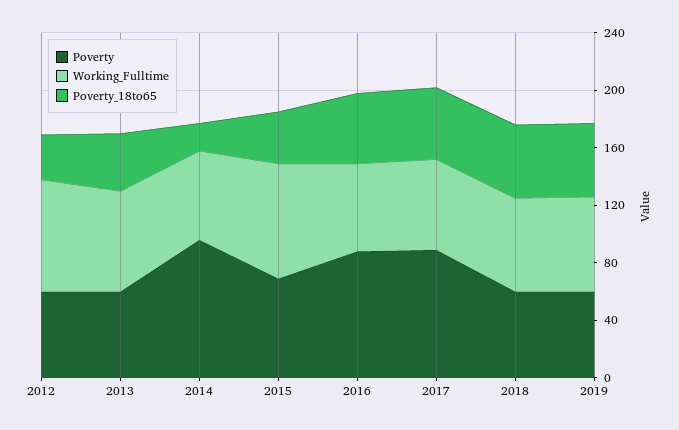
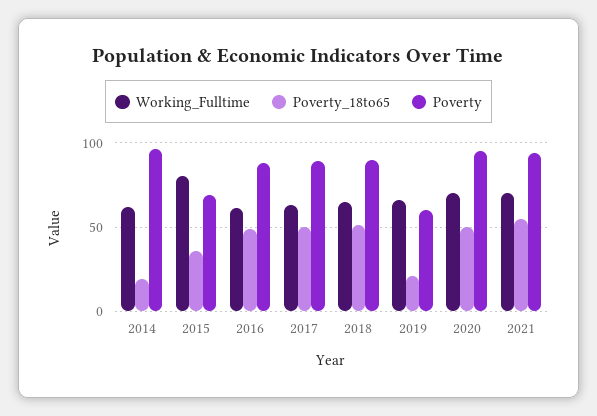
Poverty, 2012: 60 -> none
Working_Fulltime, 2012: 80 -> none
Poverty_18to65, 2012: 30 -> none
Poverty, 2013: 60 -> none
Working_Fulltime, 2013: 70 -> none
Poverty_18to65, 2013: 40 -> none
Poverty, 2018: 60 -> 90
Poverty_18to65, 2019: 50 -> 20
Working_Fulltime, 2020: none -> 70
Poverty_18to65, 2020: none -> 50
Poverty, 2020: none -> 95
Working_Fulltime, 2021: none -> 70
Poverty_18to65, 2021: none -> 55
Poverty, 2021: none -> 95

